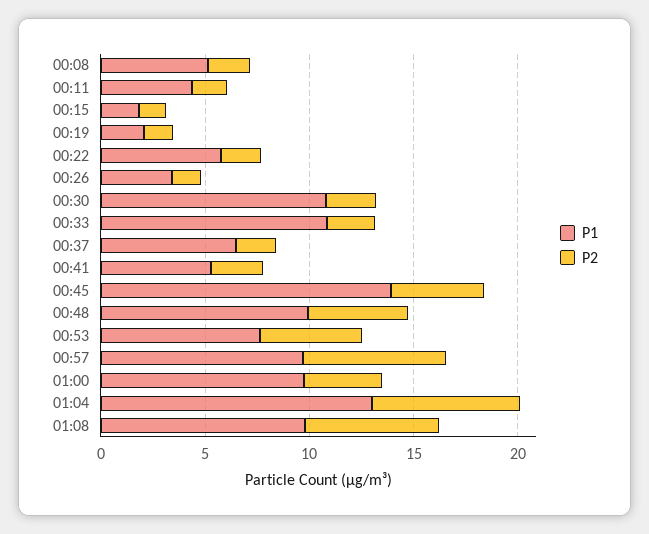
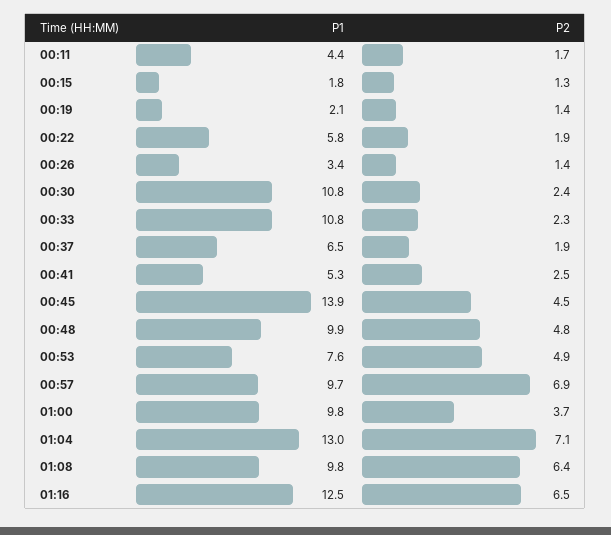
P1, 00:08: 5 -> none
P2, 00:08: 2 -> none
P1, 01:16: none -> 12.5
P2, 01:16: none -> 6.5

